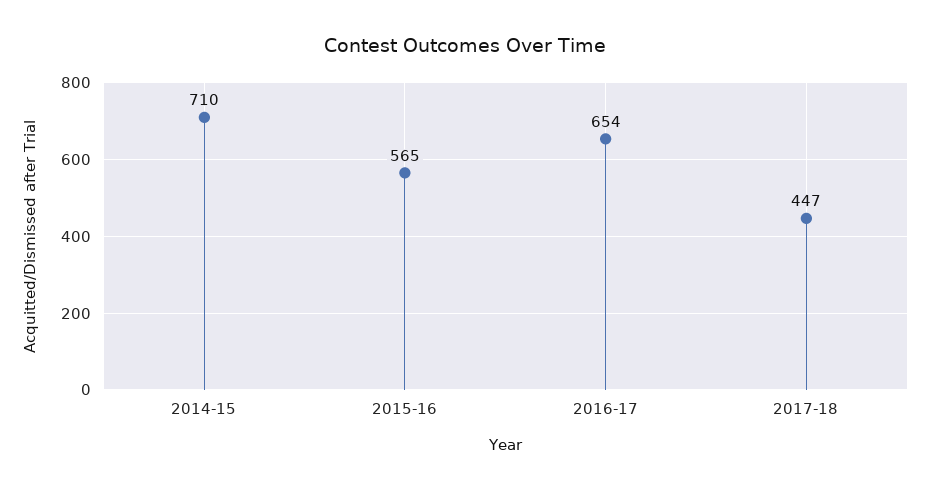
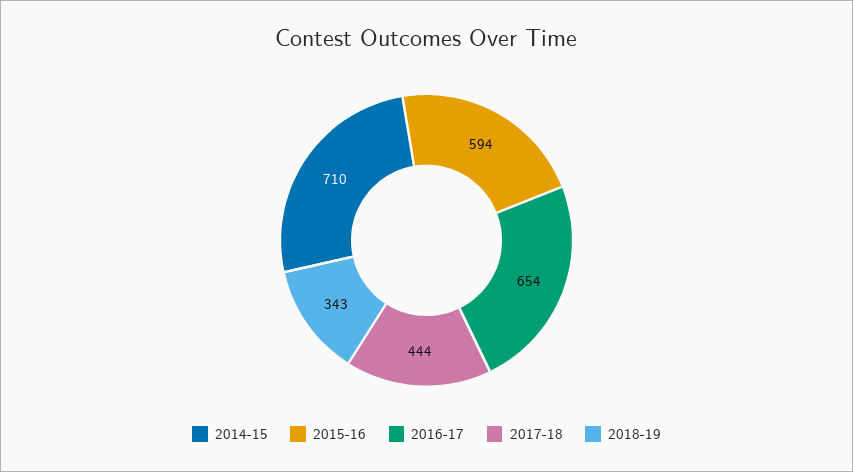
2015-16: 565 -> 594
2017-18: 447 -> 444
2018-19: none -> 343

